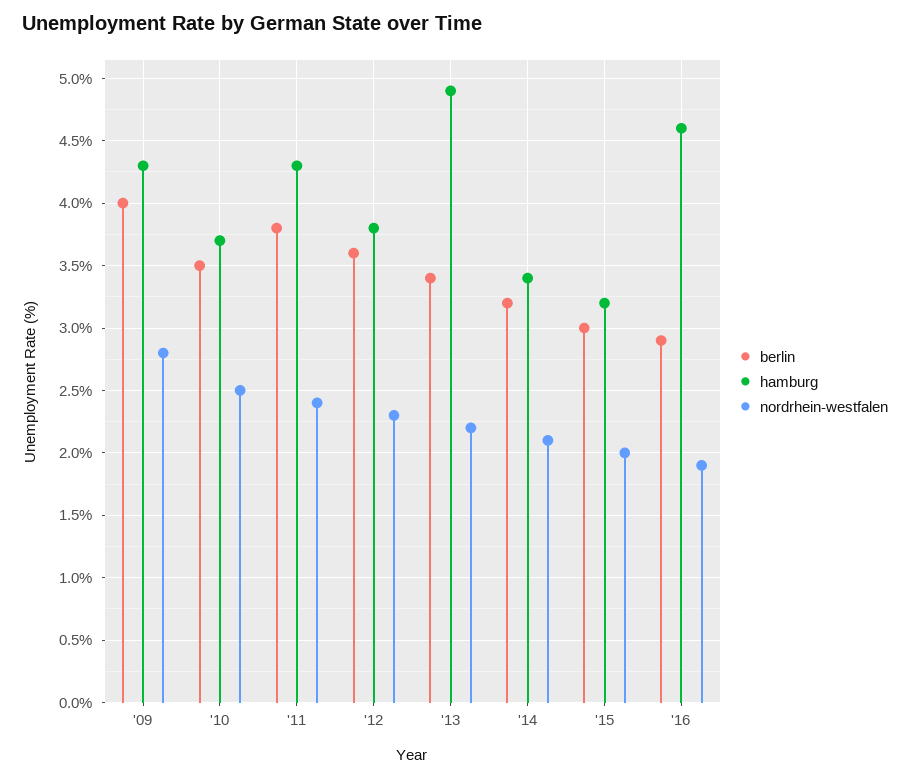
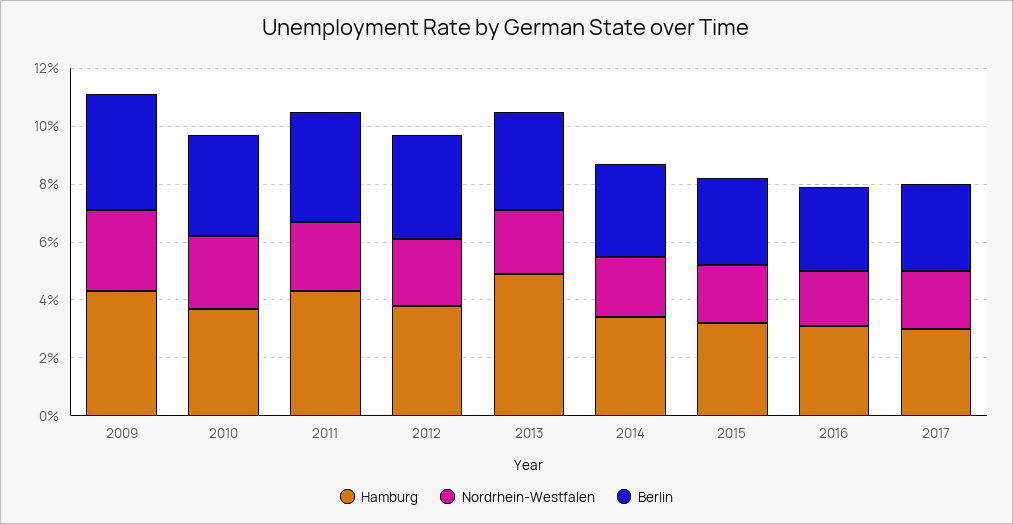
hamburg, '16: 4.6 -> 3
hamburg, 2017: none -> 3
nordrhein-westfalen, 2017: none -> 2
berlin, 2017: none -> 3

